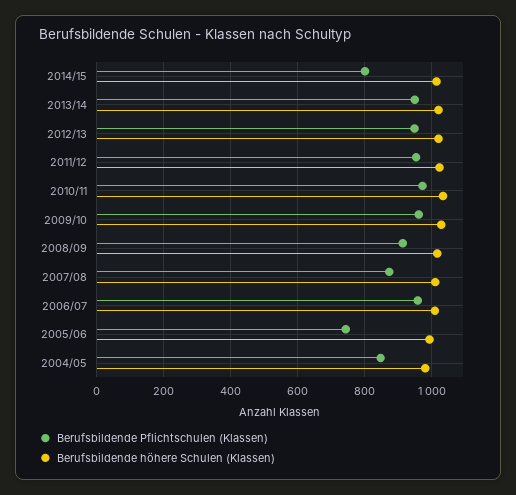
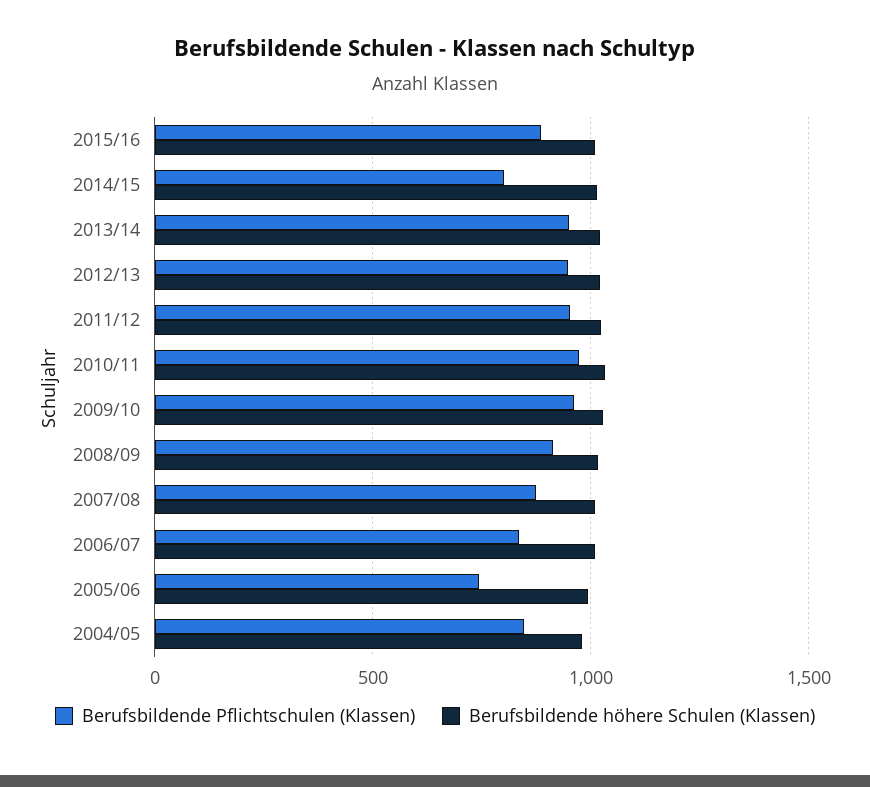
Berufsbildende Pflichtschulen (Klassen), 2006/07: 960 -> 850
Berufsbildende Pflichtschulen (Klassen), 2015/16: none -> 900
Berufsbildende höhere Schulen (Klassen), 2015/16: none -> 1000

